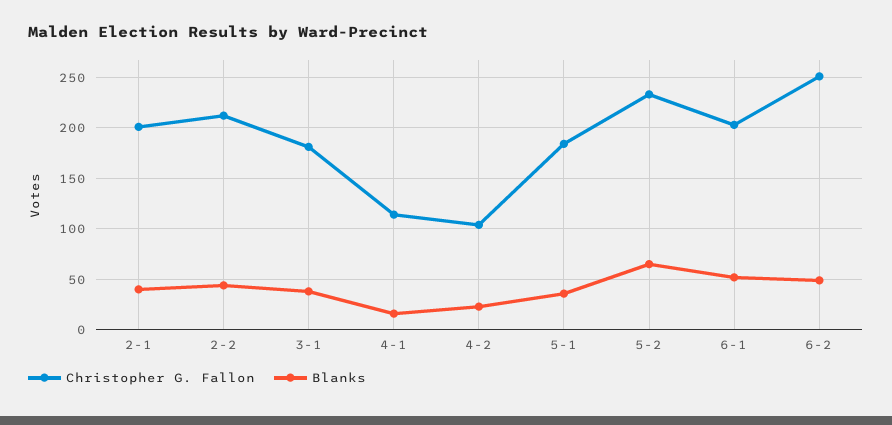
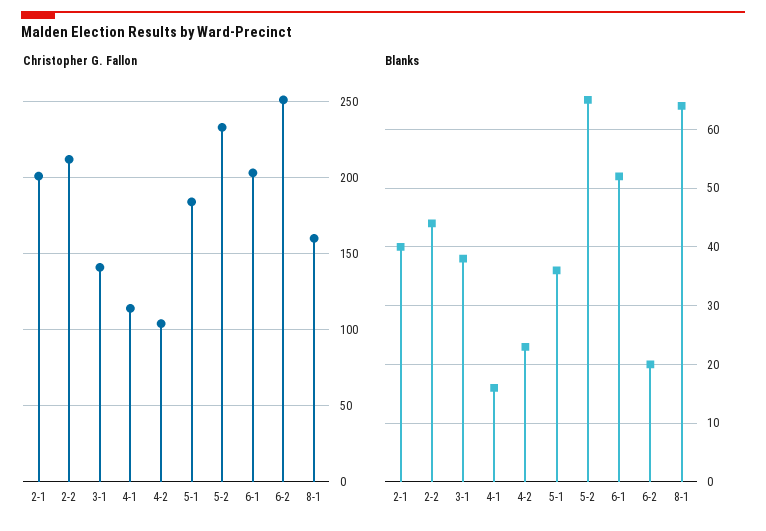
Christopher G. Fallon, 3-1: 180 -> 140
Blanks, 6-2: 50 -> 20
Christopher G. Fallon, 8-1: none -> 160
Blanks, 8-1: none -> 65

